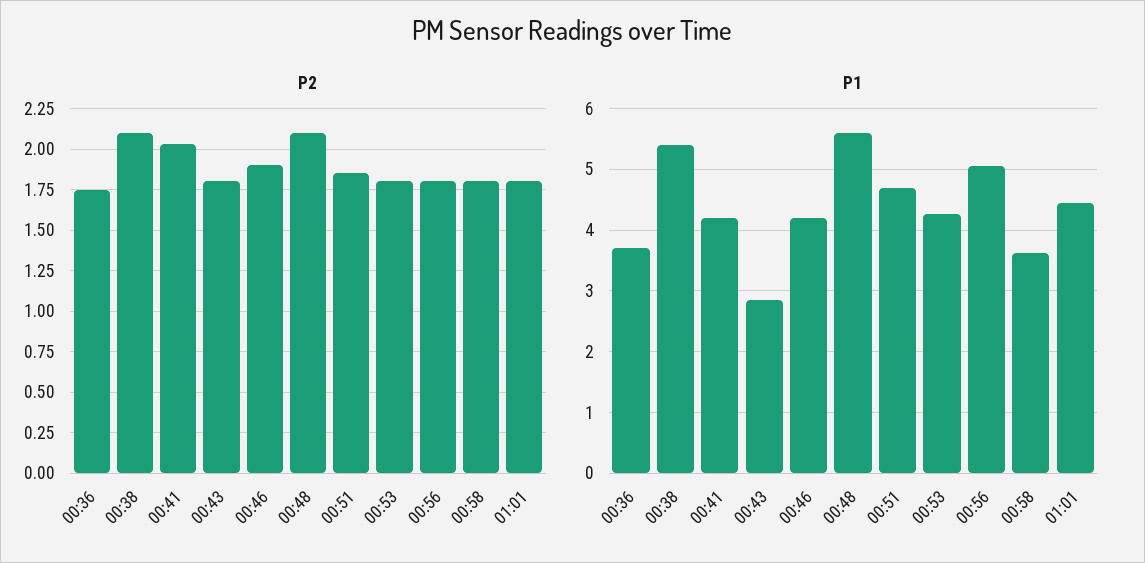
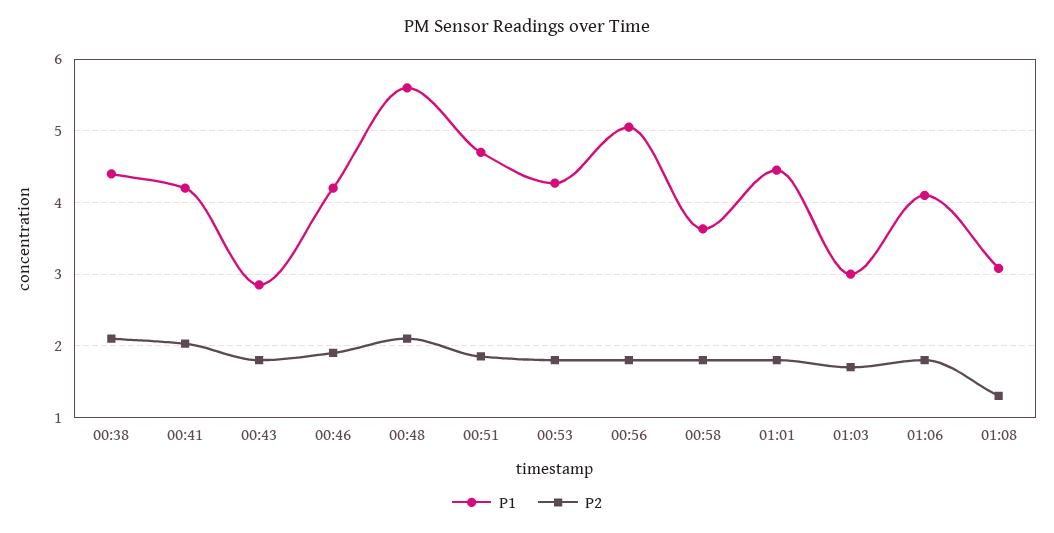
P2, 00:36: 1.75 -> none
P1, 00:36: 3.7 -> none
P1, 00:38: 5.4 -> 4.4
P1, 01:03: none -> 3
P2, 01:03: none -> 1.7
P1, 01:06: none -> 4.1
P2, 01:06: none -> 1.8
P1, 01:08: none -> 3.1
P2, 01:08: none -> 1.3

